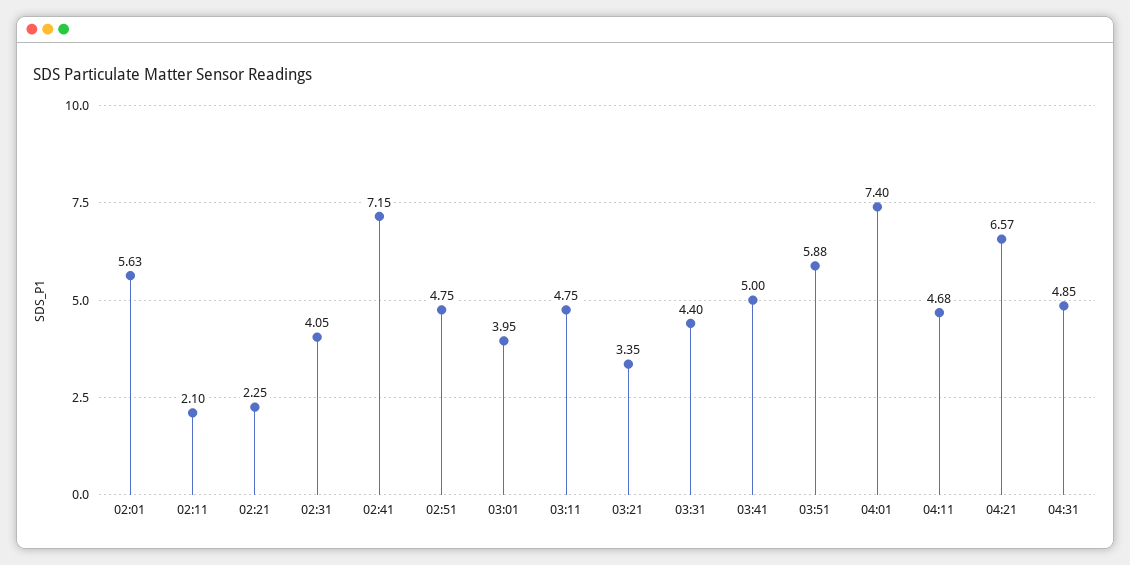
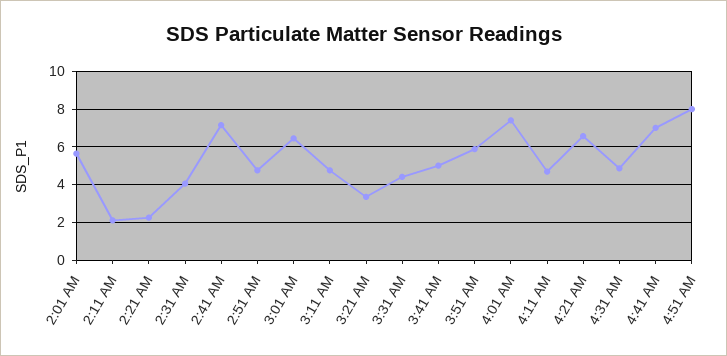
03:01: 3.95 -> 6.5
4:41 AM: none -> 7
4:51 AM: none -> 8

